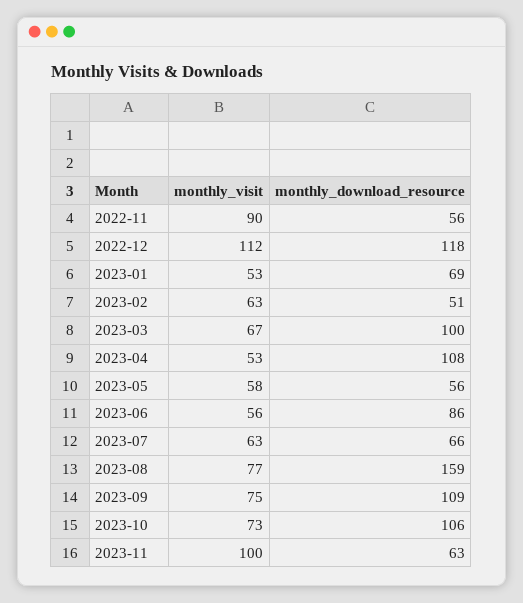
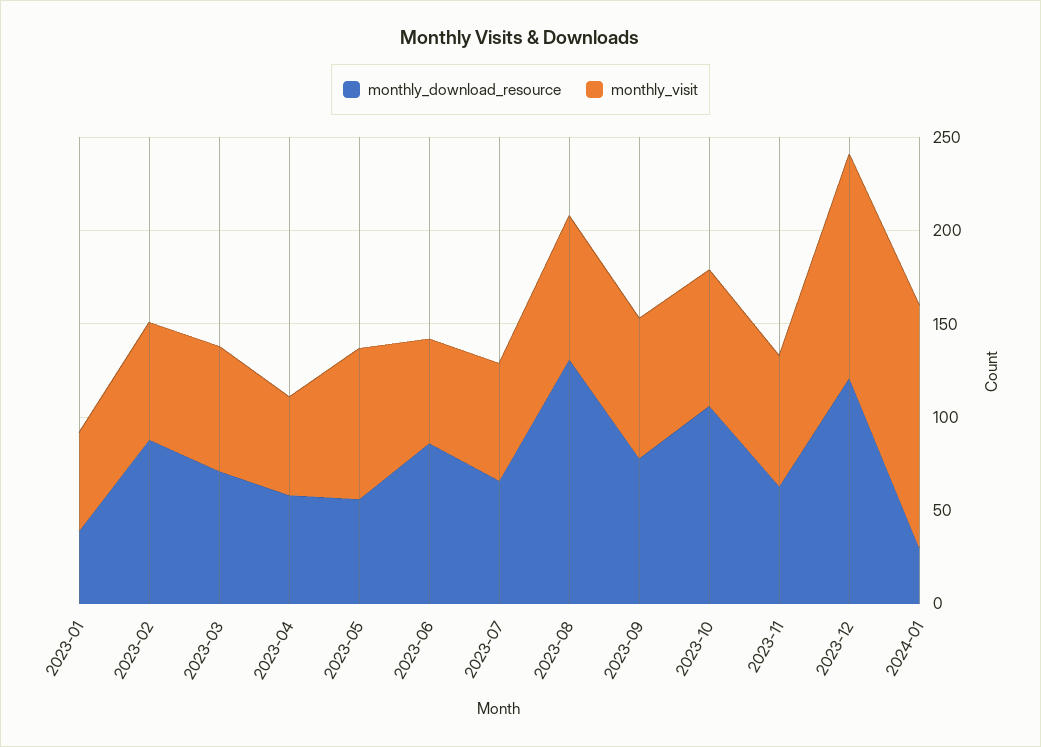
monthly_visit, 2022-11: 90 -> none
monthly_download_resource, 2022-11: 56 -> none
monthly_visit, 2022-12: 112 -> none
monthly_download_resource, 2022-12: 118 -> none
monthly_download_resource, 2023-01: 69 -> 40
monthly_download_resource, 2023-02: 51 -> 90
monthly_download_resource, 2023-03: 100 -> 70
monthly_download_resource, 2023-04: 108 -> 60
monthly_visit, 2023-05: 58 -> 80
monthly_download_resource, 2023-08: 159 -> 130
monthly_download_resource, 2023-09: 109 -> 80
monthly_visit, 2023-11: 100 -> 70
monthly_download_resource, 2023-12: none -> 120
monthly_visit, 2023-12: none -> 120
monthly_download_resource, 2024-01: none -> 30
monthly_visit, 2024-01: none -> 130

